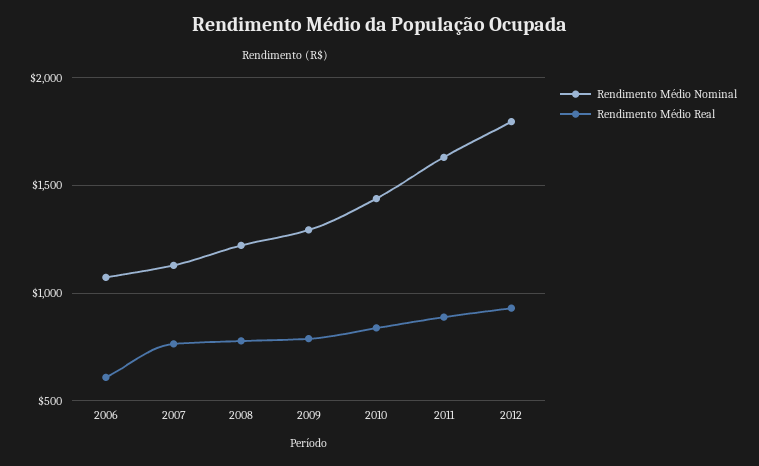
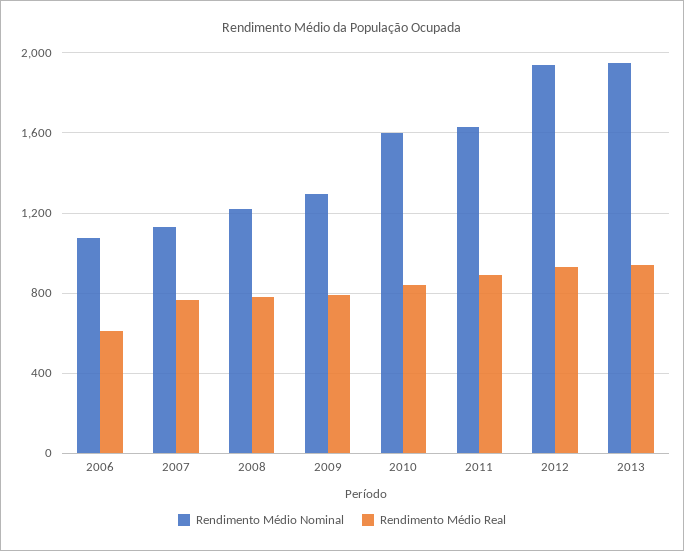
Rendimento Médio Nominal, 2010: 1450 -> 1600
Rendimento Médio Nominal, 2012: 1800 -> 1950
Rendimento Médio Nominal, 2013: none -> 1950
Rendimento Médio Real, 2013: none -> 950

